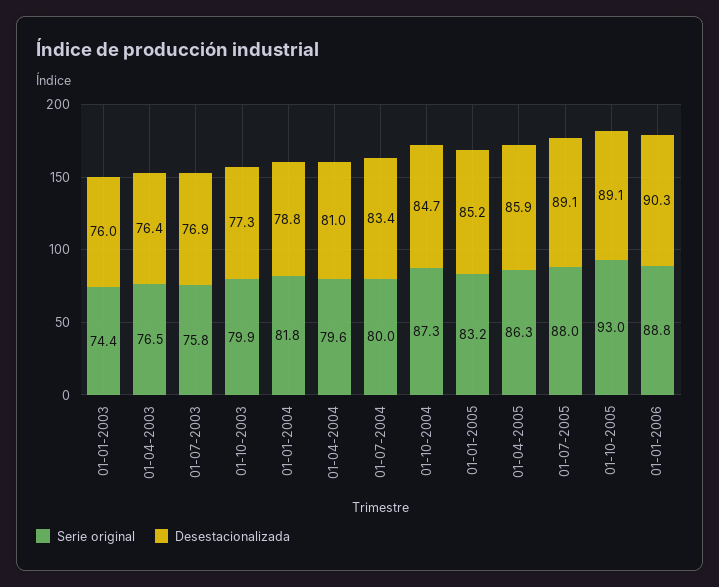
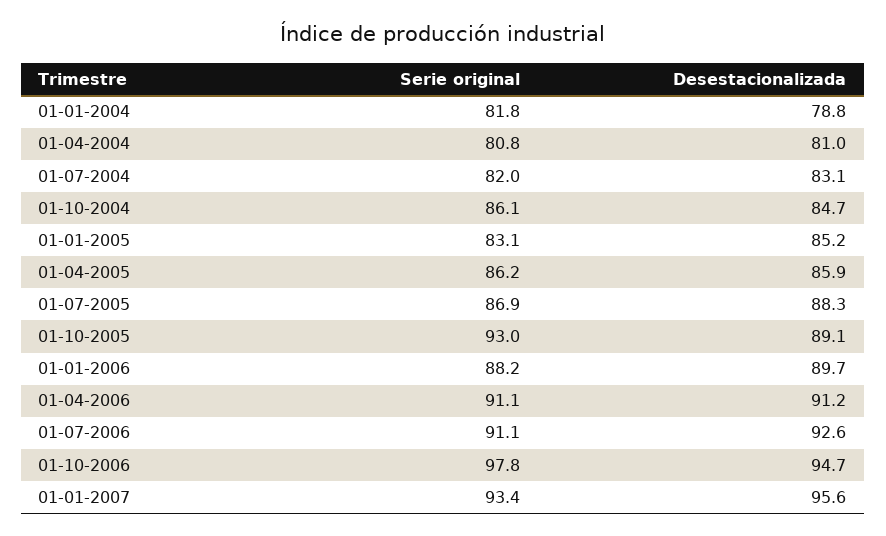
Serie original, 01-01-2003: 74.4 -> none
Desestacionalizada, 01-01-2003: 76 -> none
Serie original, 01-04-2003: 76.5 -> none
Desestacionalizada, 01-04-2003: 76.4 -> none
Serie original, 01-07-2003: 75.8 -> none
Desestacionalizada, 01-07-2003: 76.9 -> none
Serie original, 01-10-2003: 79.9 -> none
Desestacionalizada, 01-10-2003: 77.3 -> none
Serie original, 01-04-2004: 79.6 -> 80.8
Serie original, 01-07-2004: 80 -> 82
Desestacionalizada, 01-07-2004: 83.4 -> 83.1
Serie original, 01-10-2004: 87.3 -> 86.1
Serie original, 01-01-2005: 83.2 -> 83.1
Serie original, 01-04-2005: 86.3 -> 86.2
Serie original, 01-07-2005: 88 -> 86.9
Desestacionalizada, 01-07-2005: 89.1 -> 88.3
Serie original, 01-01-2006: 88.8 -> 88.2
Desestacionalizada, 01-01-2006: 90.3 -> 89.7
Serie original, 01-04-2006: none -> 91.1
Desestacionalizada, 01-04-2006: none -> 91.2
Serie original, 01-07-2006: none -> 91.1
Desestacionalizada, 01-07-2006: none -> 92.6
Serie original, 01-10-2006: none -> 97.8
Desestacionalizada, 01-10-2006: none -> 94.7
Serie original, 01-01-2007: none -> 93.4
Desestacionalizada, 01-01-2007: none -> 95.6

